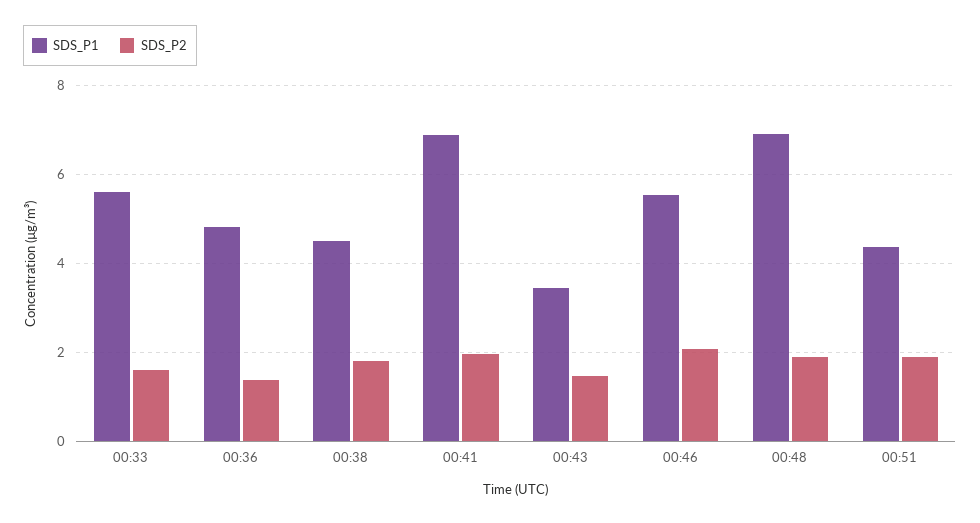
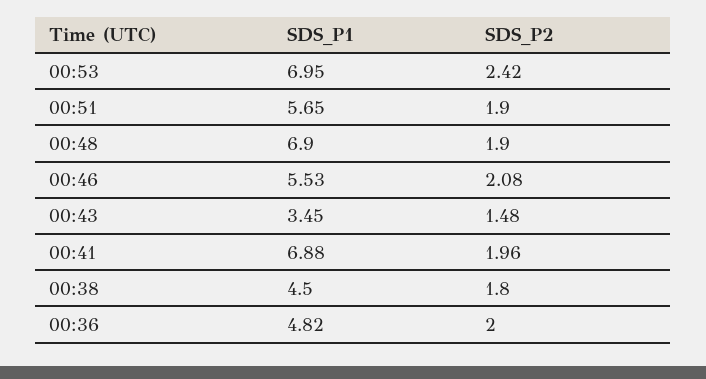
SDS_P1, 00:33: 5.6 -> none
SDS_P2, 00:33: 1.6 -> none
SDS_P2, 00:36: 1.4 -> 2
SDS_P1, 00:51: 4.4 -> 5.65
SDS_P1, 00:53: none -> 6.95
SDS_P2, 00:53: none -> 2.42

